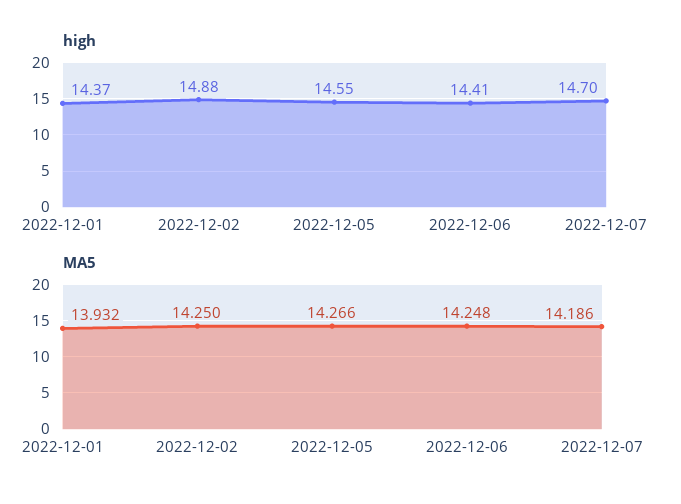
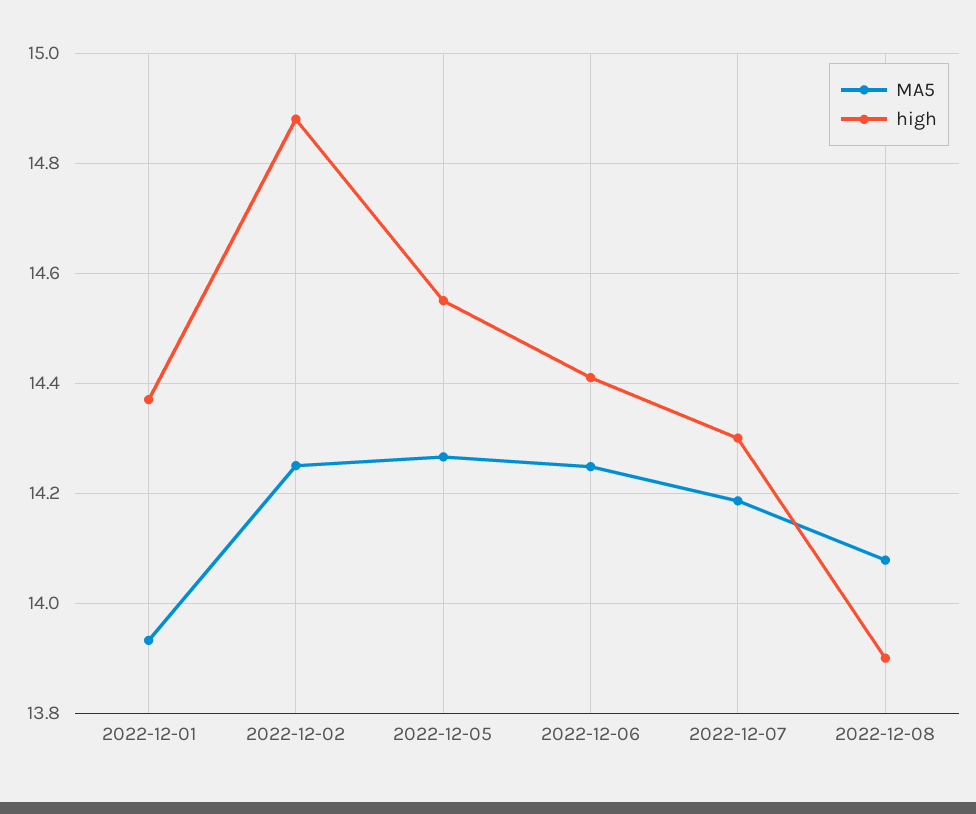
high, 2022-12-07: 14.7 -> 14.3
MA5, 2022-12-08: none -> 14.08
high, 2022-12-08: none -> 13.9

